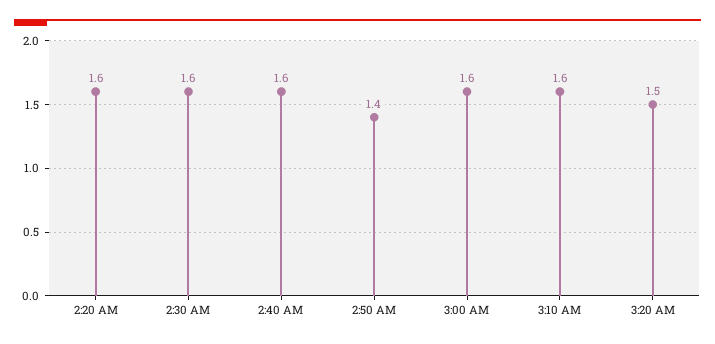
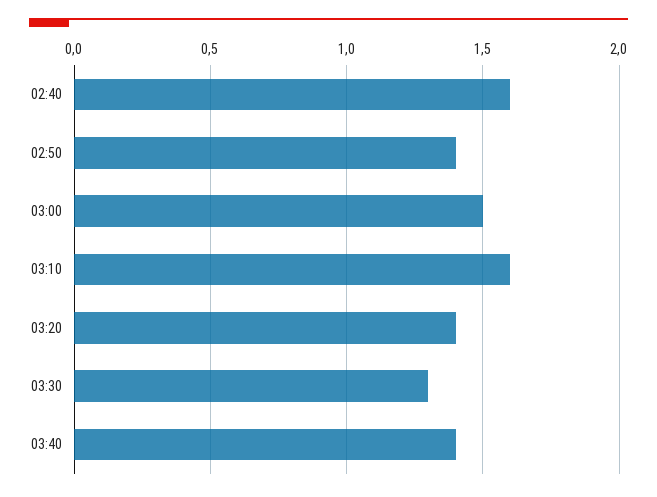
2:20 AM: 1.6 -> none
2:30 AM: 1.6 -> none
3:00 AM: 1.6 -> 1.5
3:20 AM: 1.5 -> 1.4
03:30: none -> 1.3
03:40: none -> 1.4

